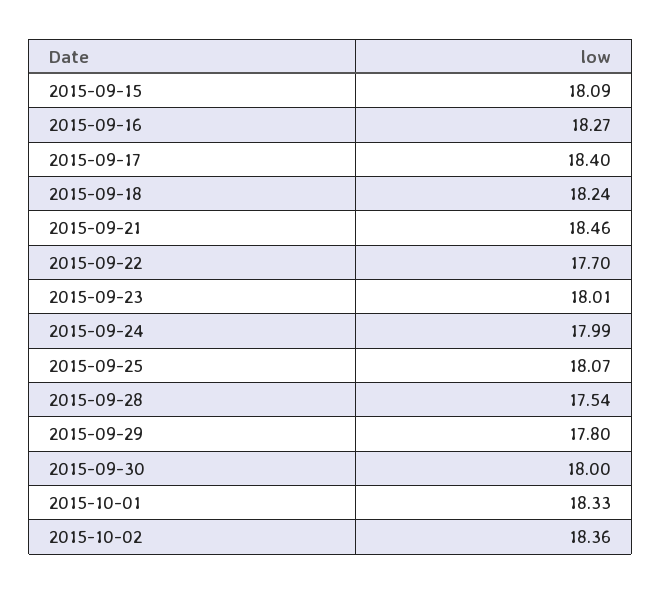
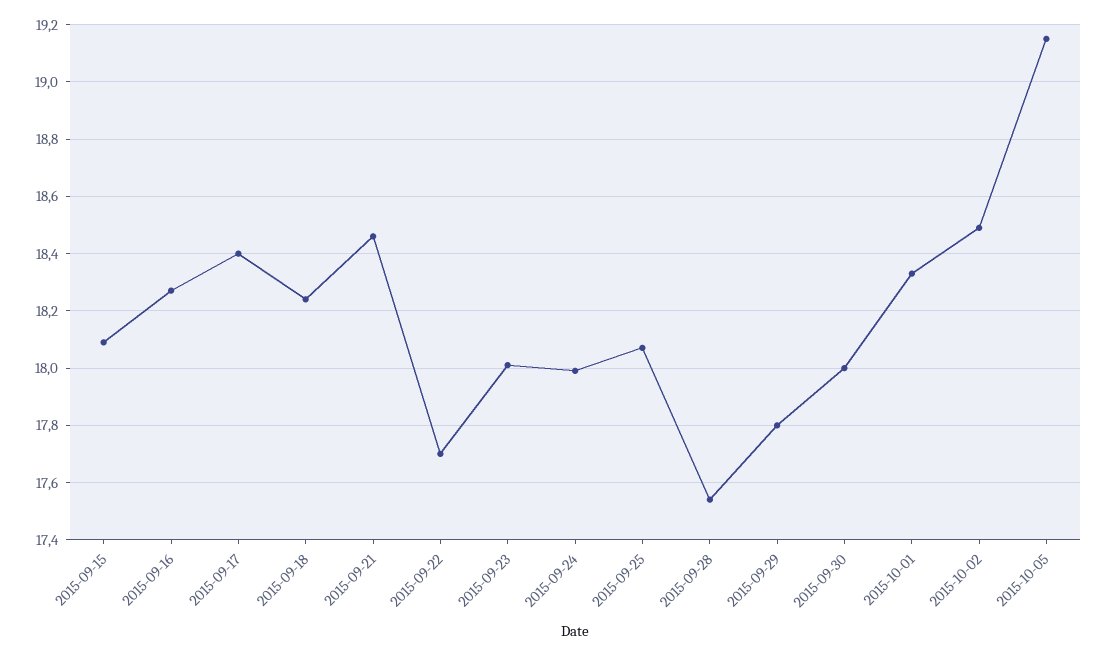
2015-10-02: 18.36 -> 18.5
2015-10-05: none -> 19.15

